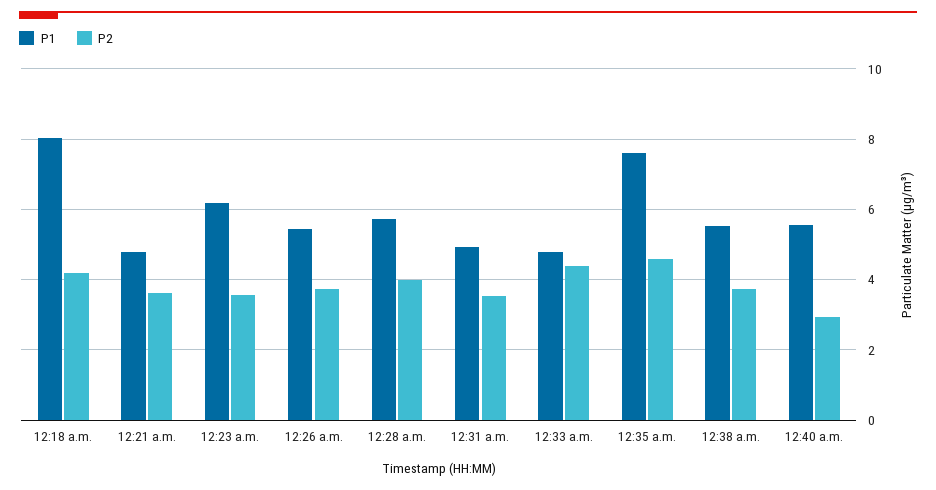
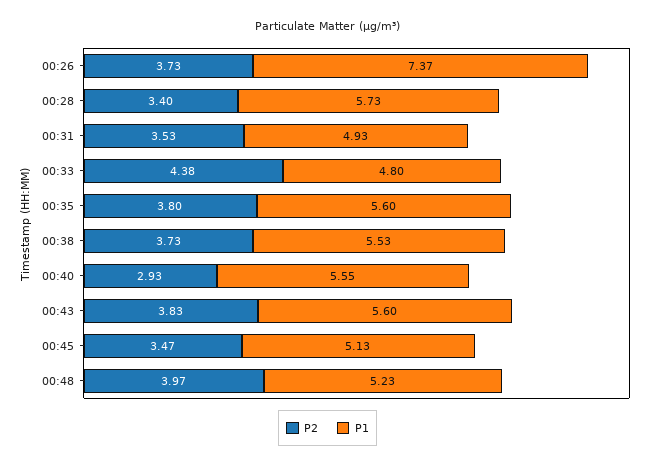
P1, 12:18 a.m.: 8 -> none
P2, 12:18 a.m.: 4.2 -> none
P1, 12:21 a.m.: 4.8 -> none
P2, 12:21 a.m.: 3.6 -> none
P1, 12:23 a.m.: 6.2 -> none
P2, 12:23 a.m.: 3.6 -> none
P1, 12:26 a.m.: 5.4 -> 7.37
P2, 12:28 a.m.: 4 -> 3.4
P1, 12:35 a.m.: 7.6 -> 5.6
P2, 12:35 a.m.: 4.6 -> 3.8
P2, 00:43: none -> 3.83
P1, 00:43: none -> 5.6
P2, 00:45: none -> 3.47
P1, 00:45: none -> 5.13
P2, 00:48: none -> 3.97
P1, 00:48: none -> 5.23

